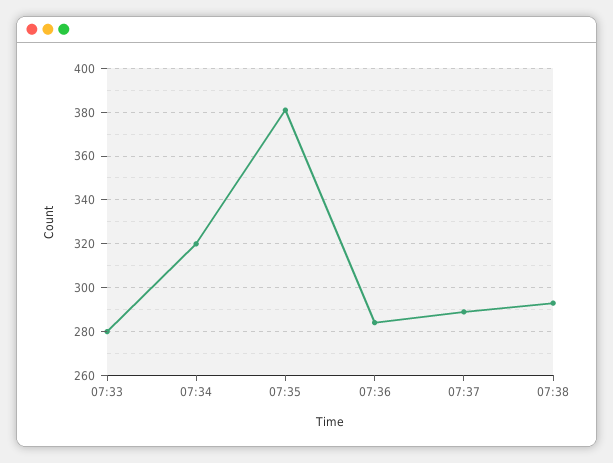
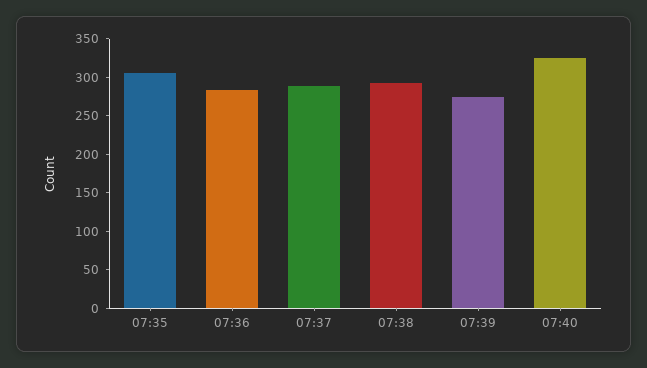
07:33: 280 -> none
07:34: 320 -> none
07:35: 380 -> 300
07:39: none -> 275
07:40: none -> 325

